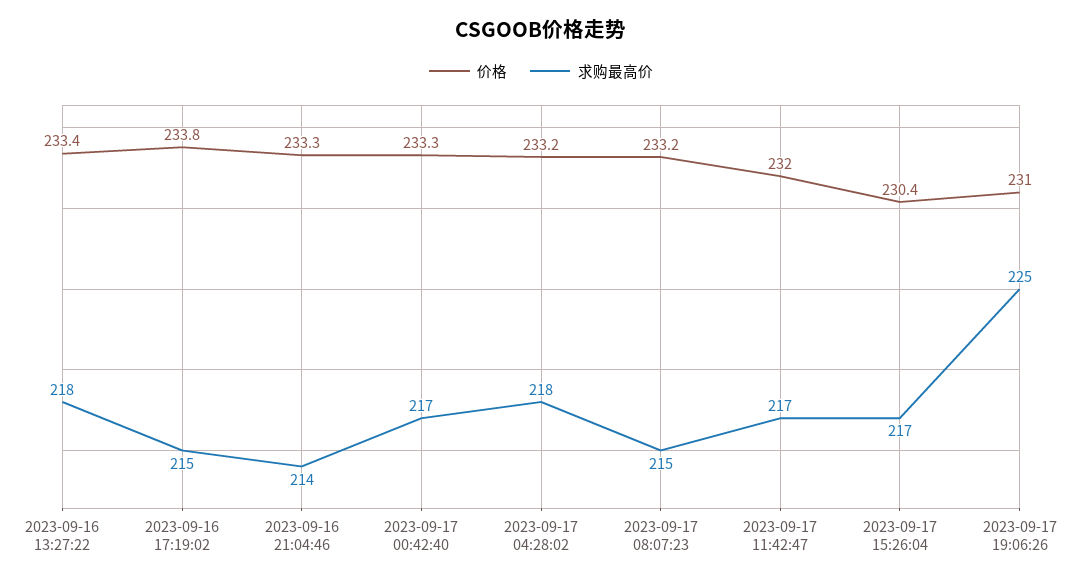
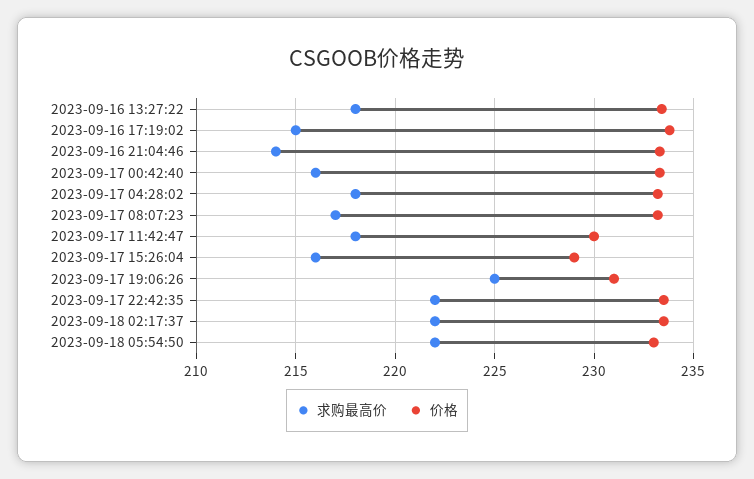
求购最高价, 2023-09-17 00:42:40: 217 -> 216
求购最高价, 2023-09-17 08:07:23: 215 -> 217
价格, 2023-09-17 11:42:47: 232 -> 230
求购最高价, 2023-09-17 11:42:47: 217 -> 218
价格, 2023-09-17 15:26:04: 230.4 -> 229
求购最高价, 2023-09-17 15:26:04: 217 -> 216
求购最高价, 2023-09-17 22:42:35: none -> 222
价格, 2023-09-17 22:42:35: none -> 233.5
求购最高价, 2023-09-18 02:17:37: none -> 222
价格, 2023-09-18 02:17:37: none -> 233.5
求购最高价, 2023-09-18 05:54:50: none -> 222
价格, 2023-09-18 05:54:50: none -> 233

